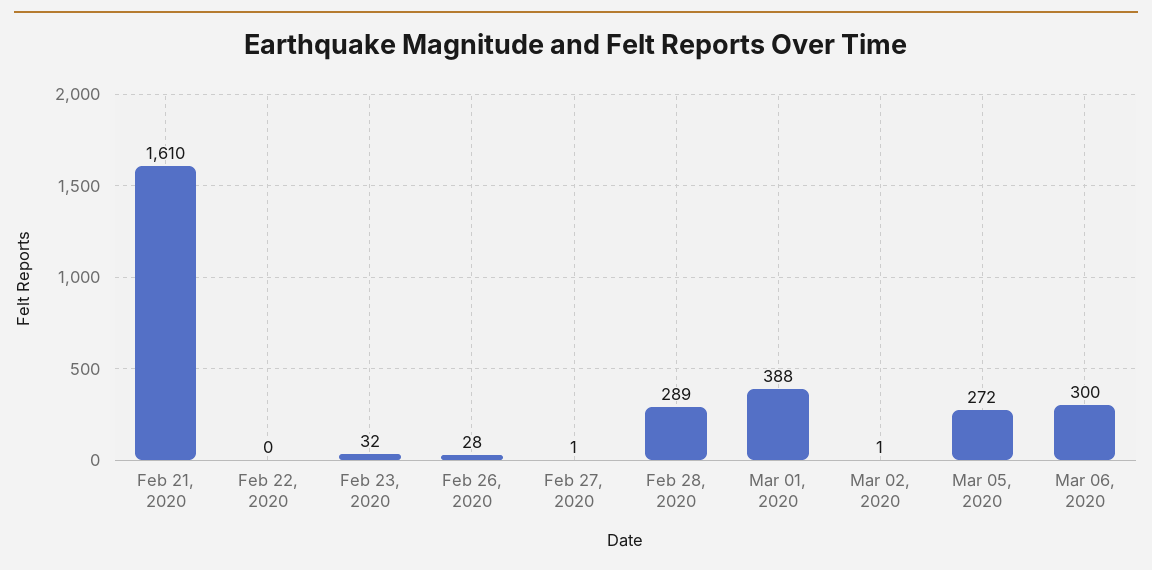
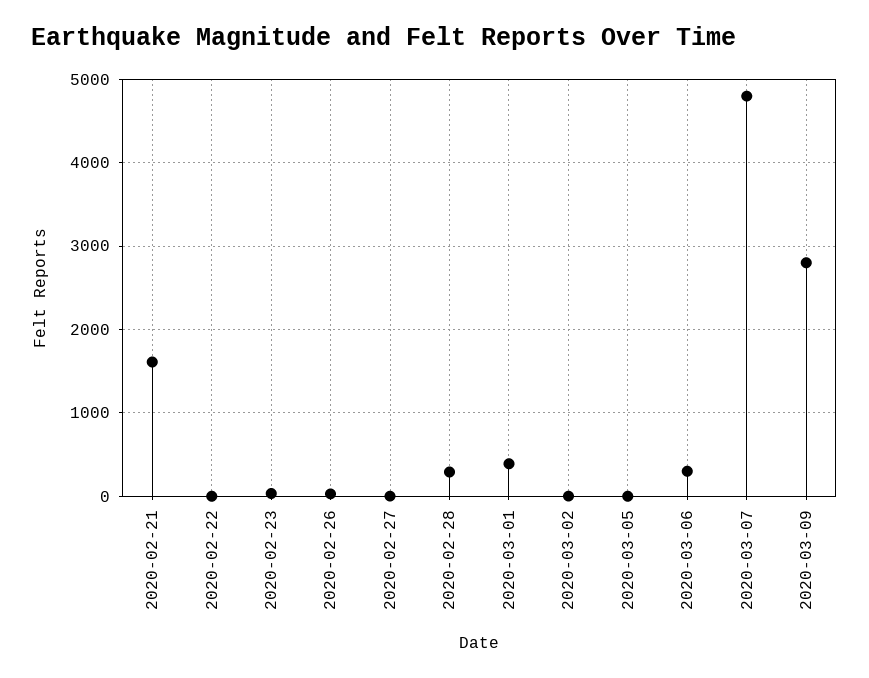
Mar 05, 2020: 272 -> 0
2020-03-07: none -> 4800
2020-03-09: none -> 2800

